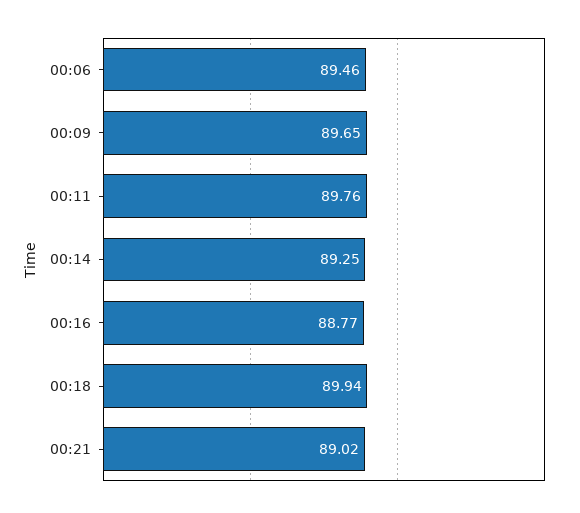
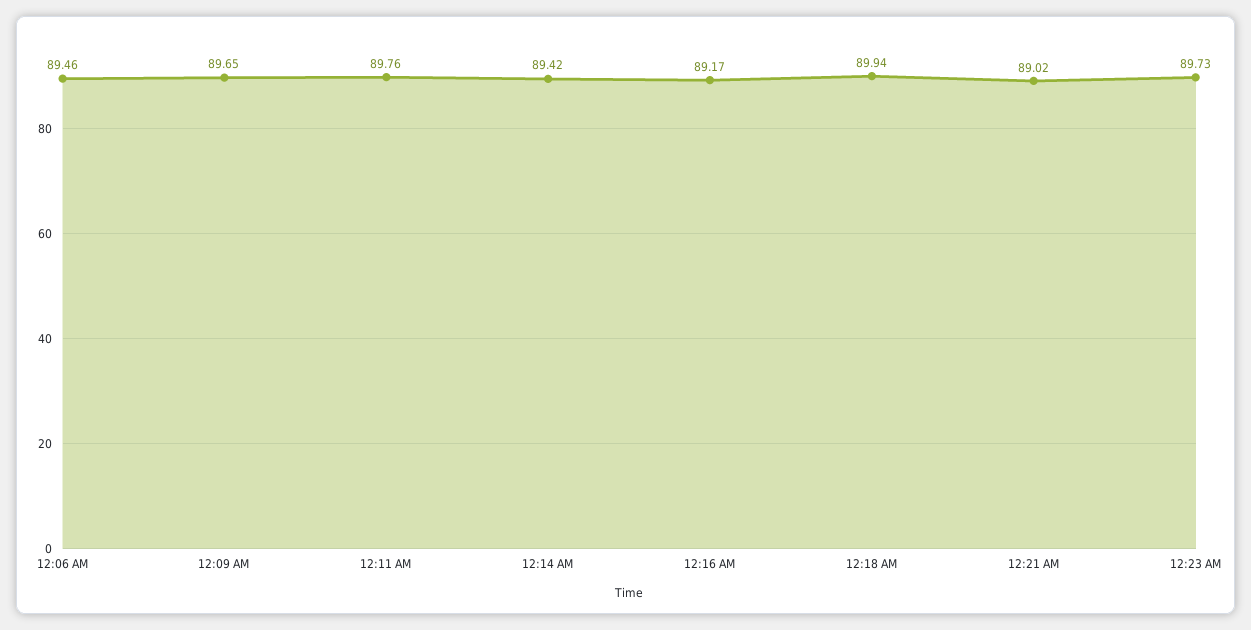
00:14: 89.25 -> 89.42
00:16: 88.77 -> 89.17
12:23 AM: none -> 89.73

